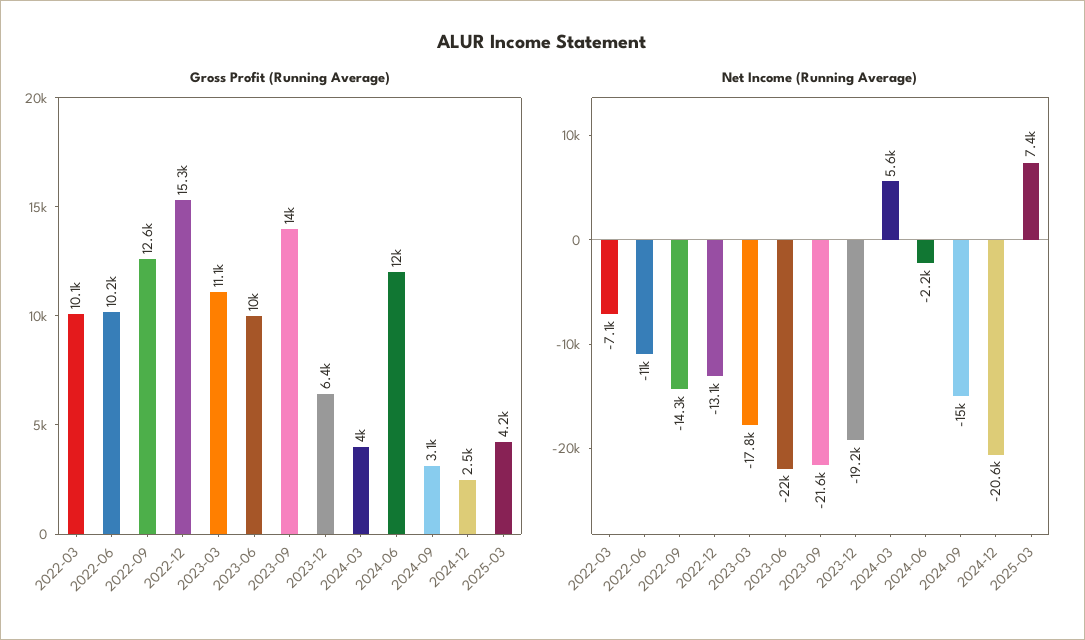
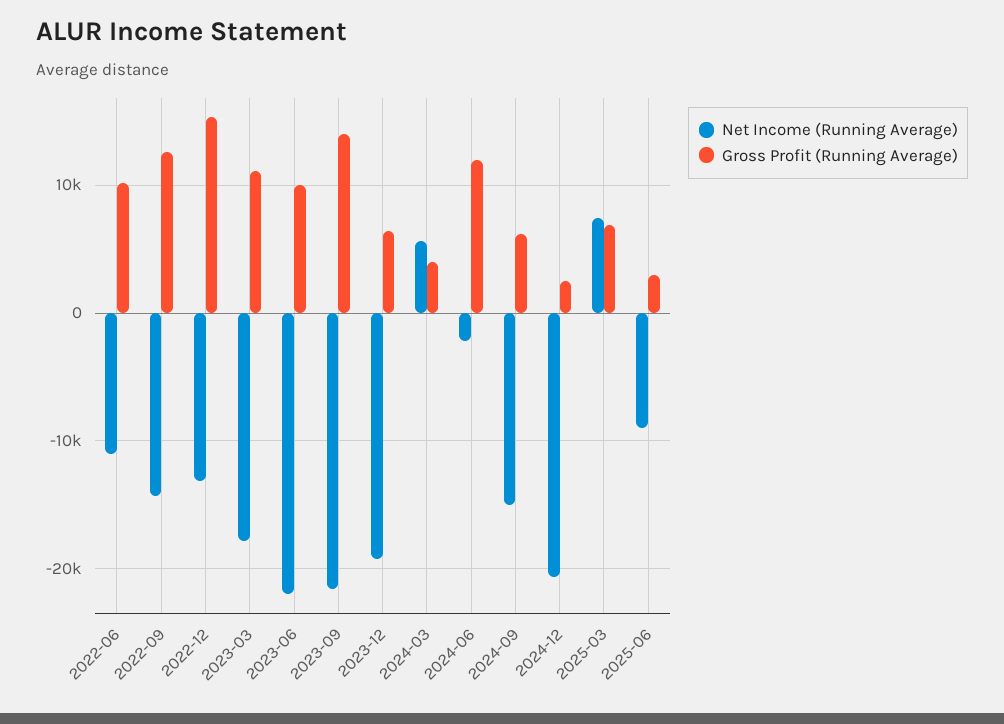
Gross Profit (Running Average), 2022-03: 10100 -> none
Gross Profit (Running Average), 2024-09: 3100 -> 6000
Gross Profit (Running Average), 2025-03: 4200 -> 7000
Net Income (Running Average), 2022-03: -7100 -> none
Net Income (Running Average), 2025-06: none -> -9000
Gross Profit (Running Average), 2025-06: none -> 3000

